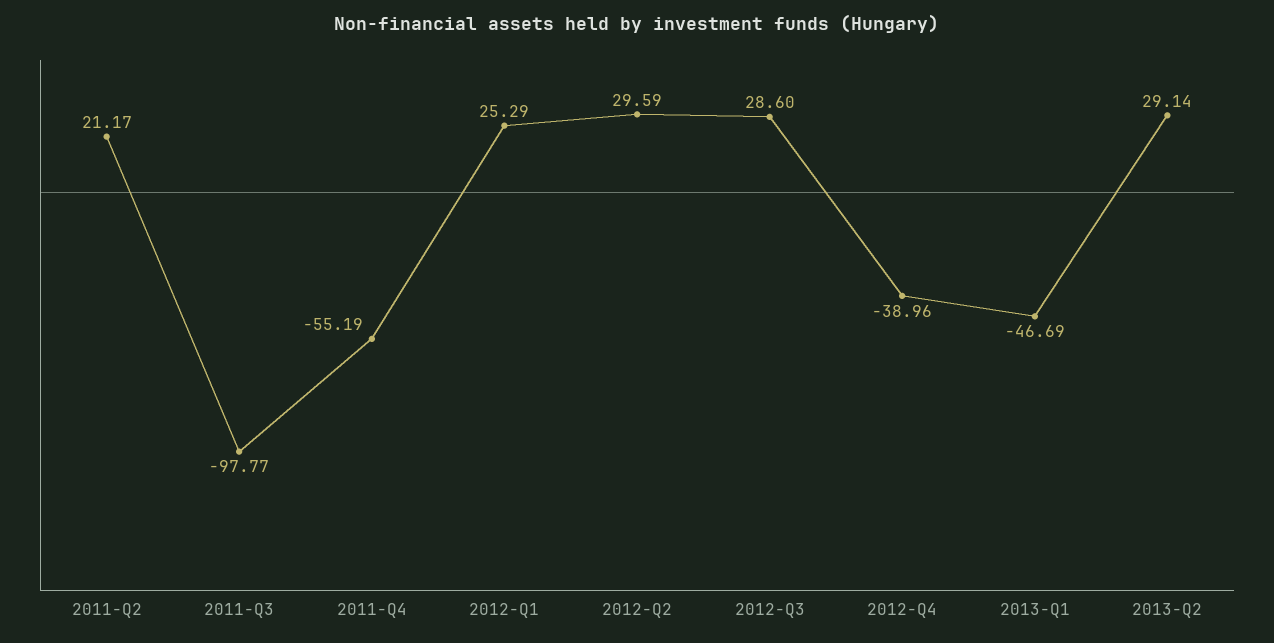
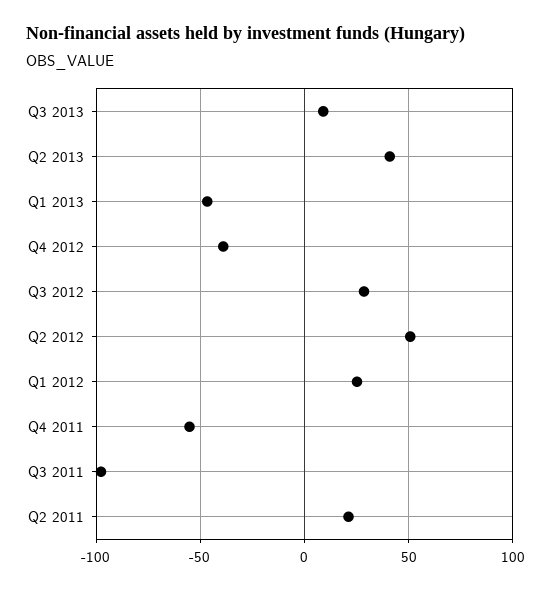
2012-Q2: 29.59 -> 50
2013-Q2: 29.14 -> 40
Q3 2013: none -> 10

